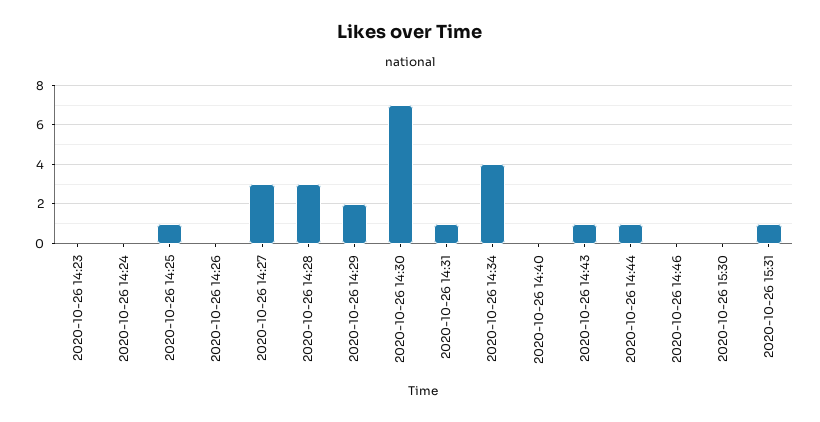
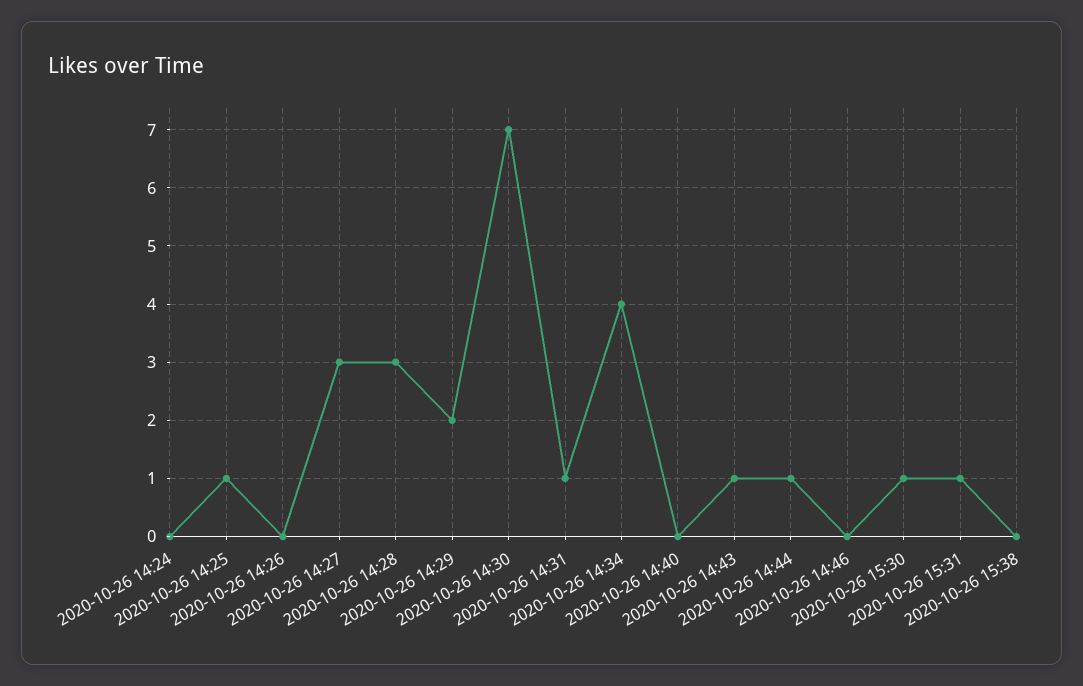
2020-10-26 14:23: 0 -> none
2020-10-26 15:30: 0 -> 1
2020-10-26 15:38: none -> 0

